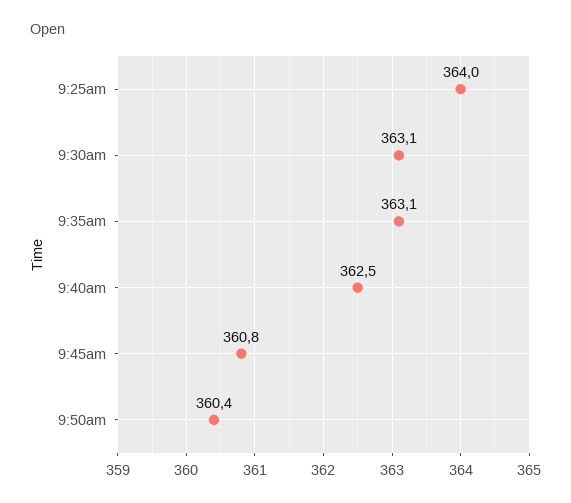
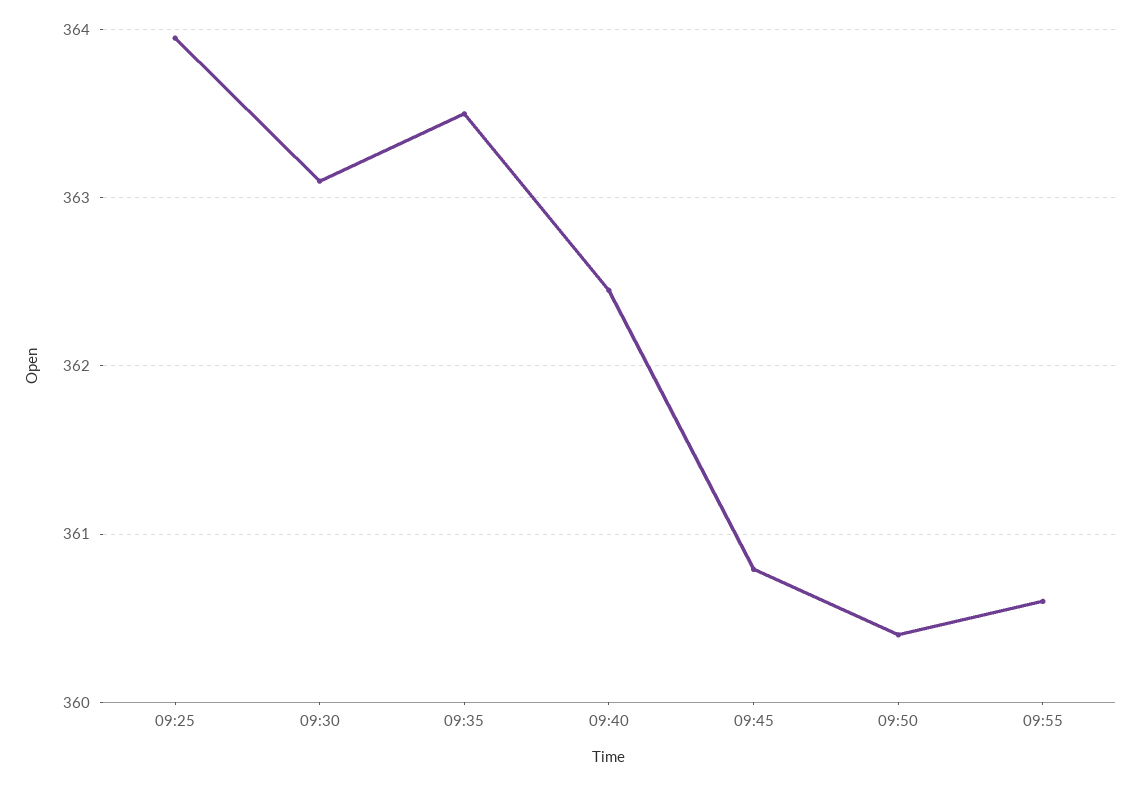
9:35am: 363.1 -> 363.5
09:55: none -> 360.6

